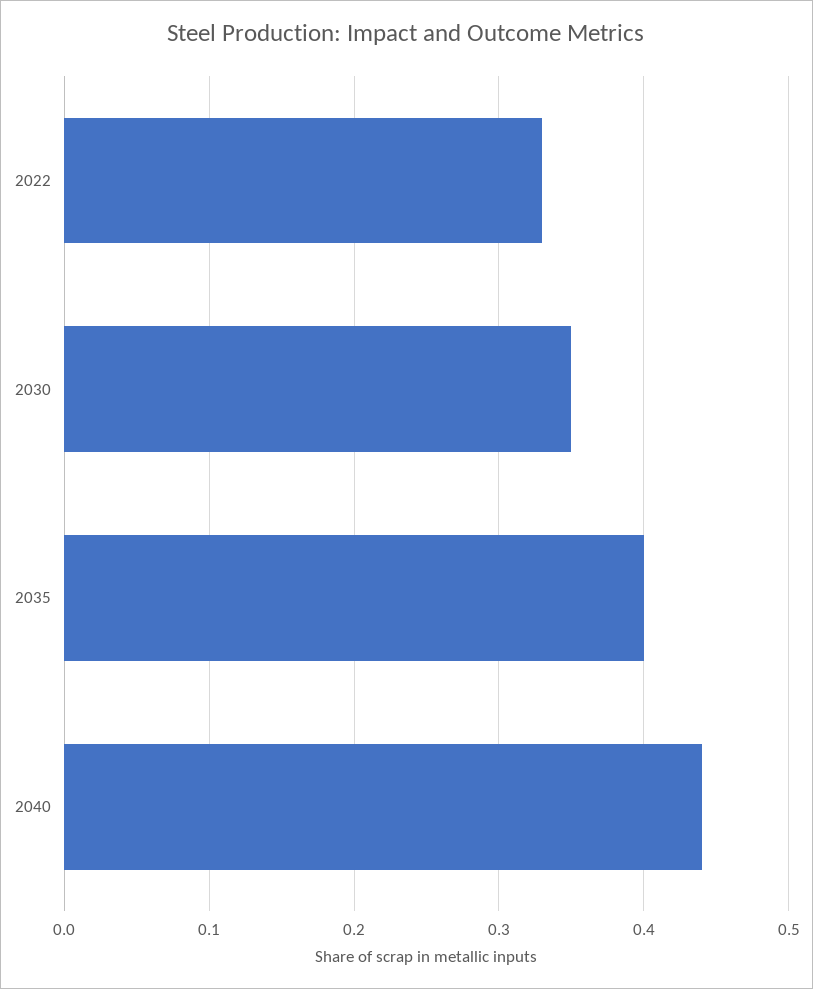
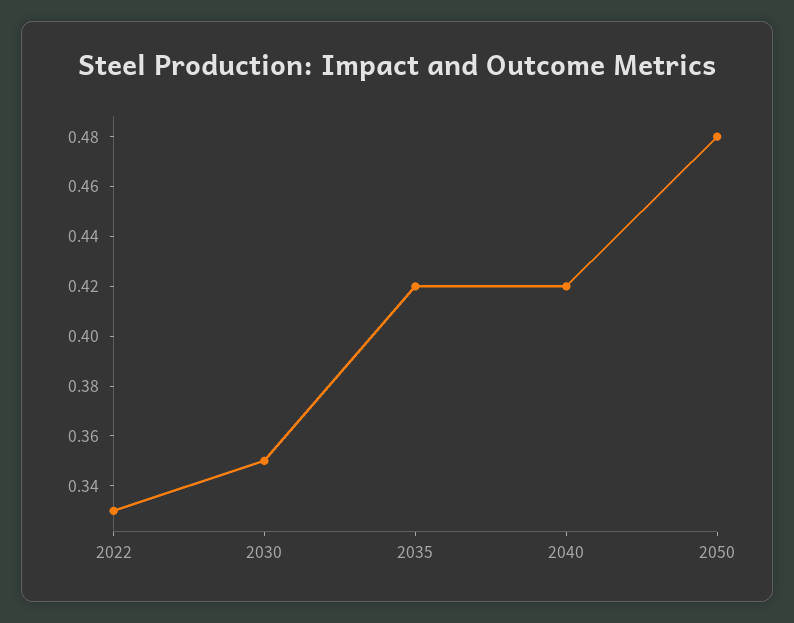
2035: 0.4 -> 0.42
2040: 0.44 -> 0.42
2050: none -> 0.48

